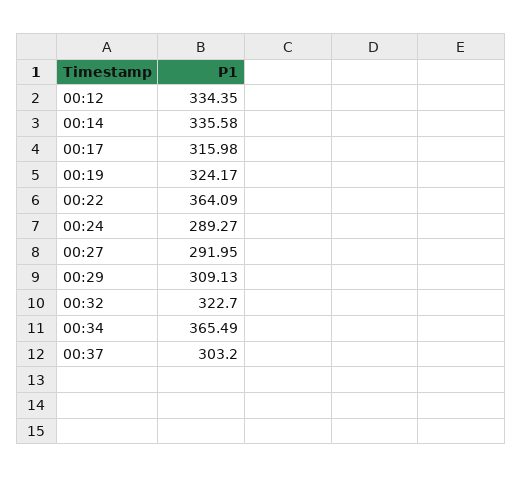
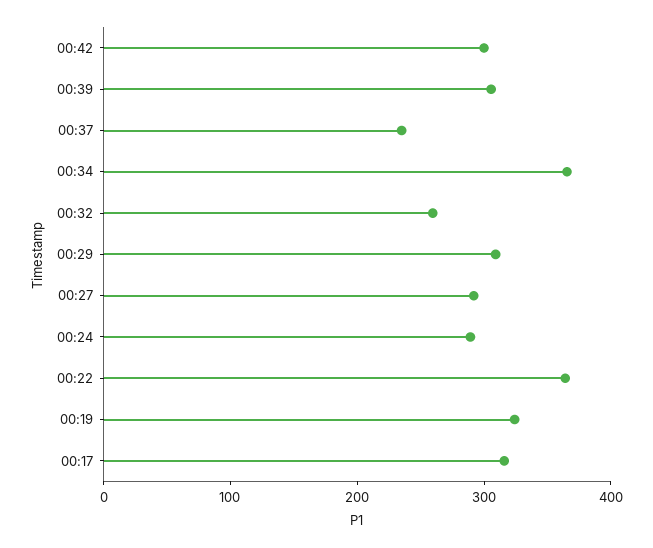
00:12: 334.35 -> none
00:14: 335.58 -> none
00:32: 322.7 -> 260
00:37: 303.2 -> 240
00:42: none -> 300
00:39: none -> 300

